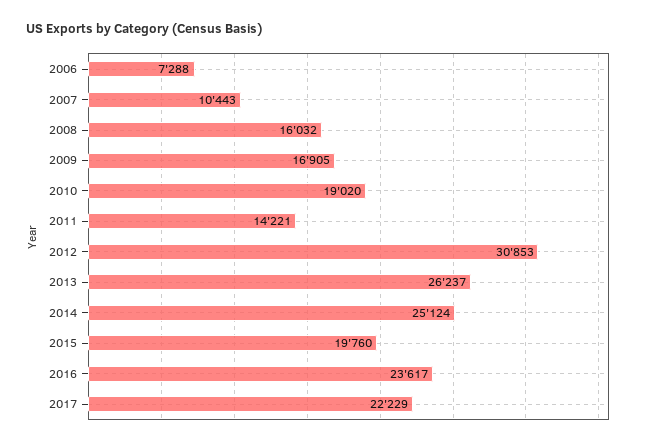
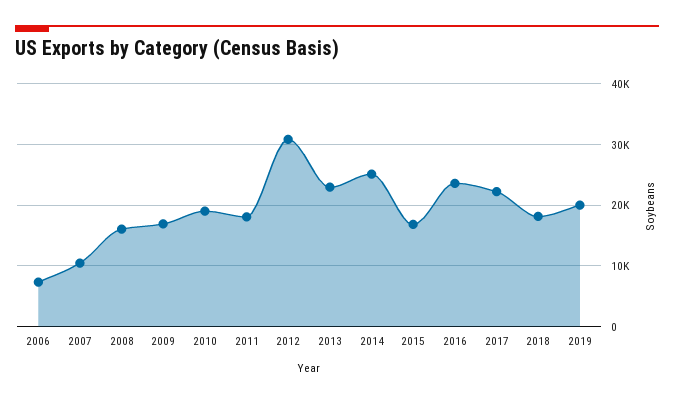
2011: 14221 -> 18000
2013: 26237 -> 23000
2015: 19760 -> 17000
2018: none -> 18000
2019: none -> 20000

